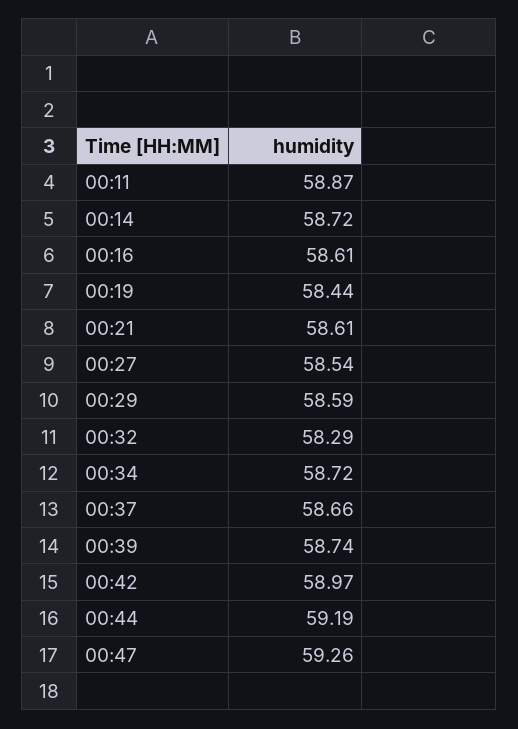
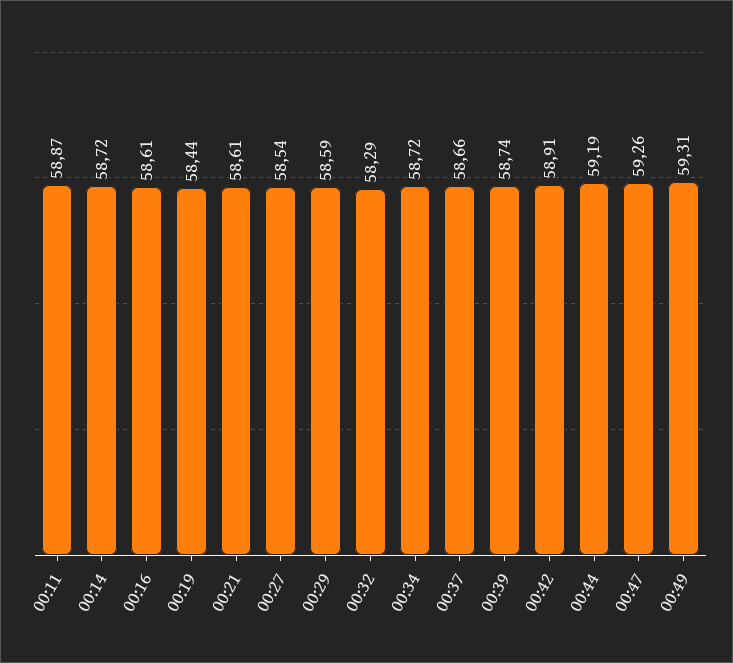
00:42: 58.97 -> 58.91
00:49: none -> 59.31

